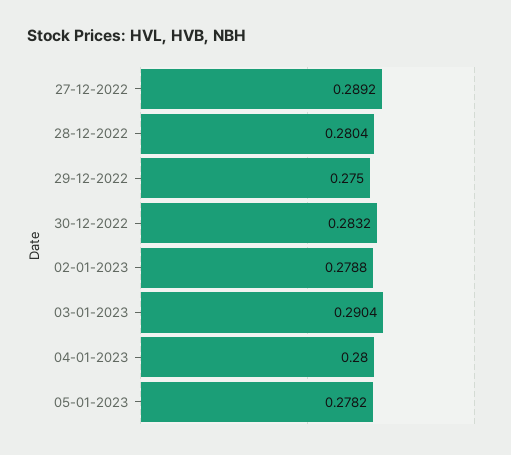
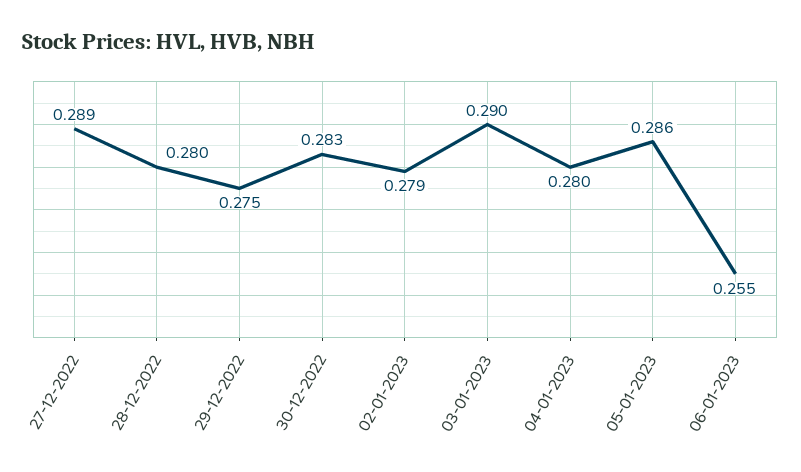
05-01-2023: 0.2782 -> 0.286
06-01-2023: none -> 0.255

